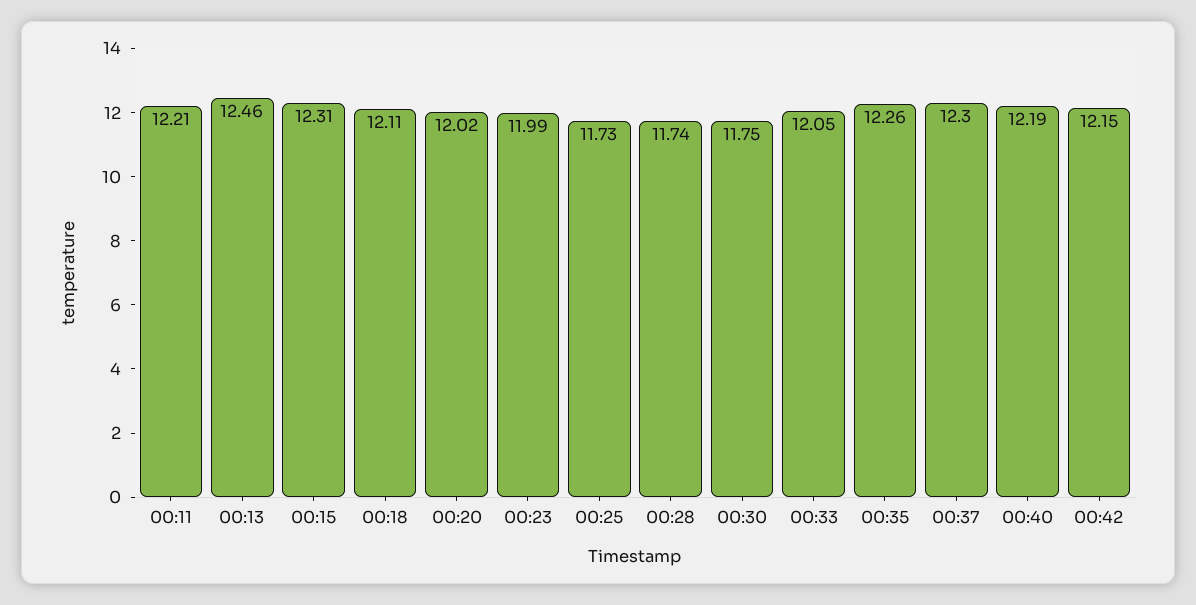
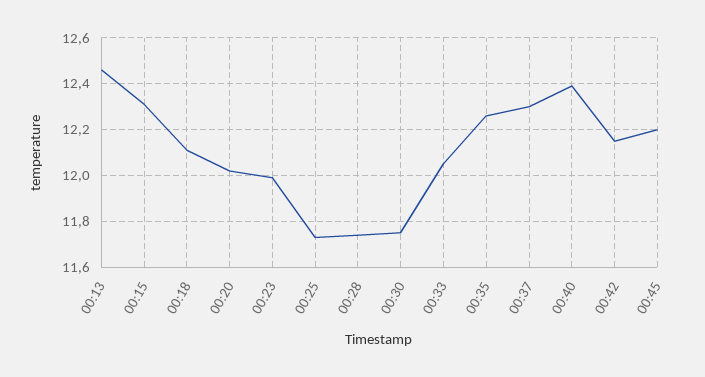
00:11: 12.21 -> none
00:40: 12.19 -> 12.4
00:45: none -> 12.2

